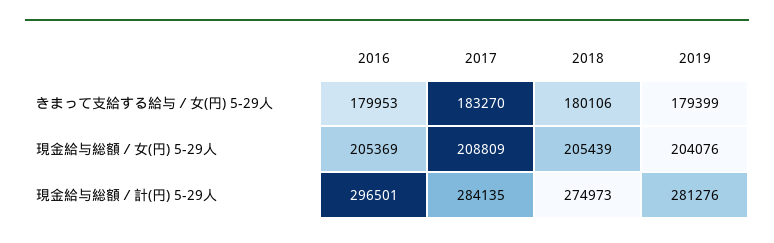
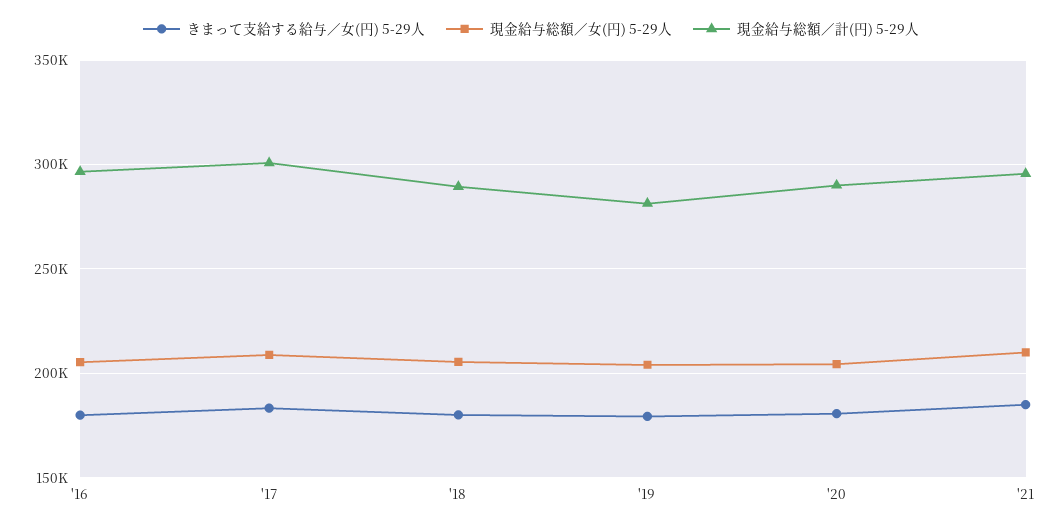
現金給与総額／計(円) 5-29人, 2017: 284135 -> 300000
現金給与総額／計(円) 5-29人, 2018: 274973 -> 290000
きまって支給する給与／女(円) 5-29人, '20: none -> 180000
現金給与総額／女(円) 5-29人, '20: none -> 205000
現金給与総額／計(円) 5-29人, '20: none -> 290000
きまって支給する給与／女(円) 5-29人, '21: none -> 185000
現金給与総額／女(円) 5-29人, '21: none -> 210000
現金給与総額／計(円) 5-29人, '21: none -> 295000

